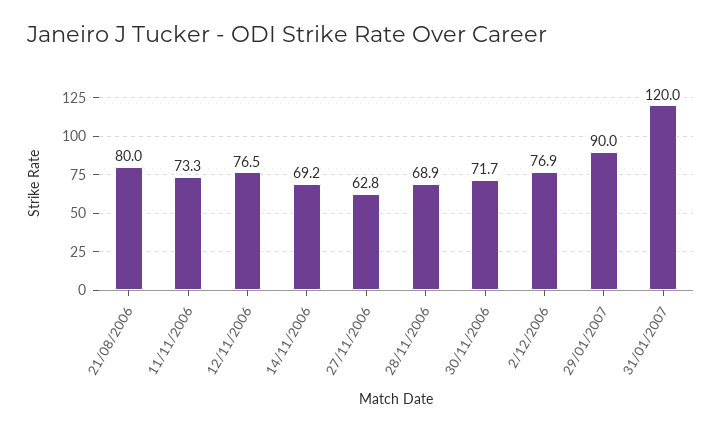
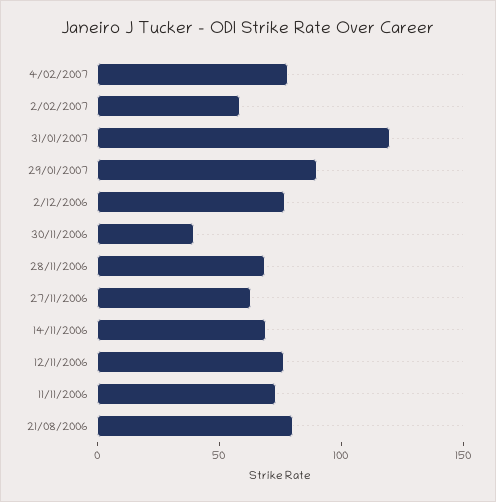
30/11/2006: 71.7 -> 40
4/02/2007: none -> 80
2/02/2007: none -> 60

